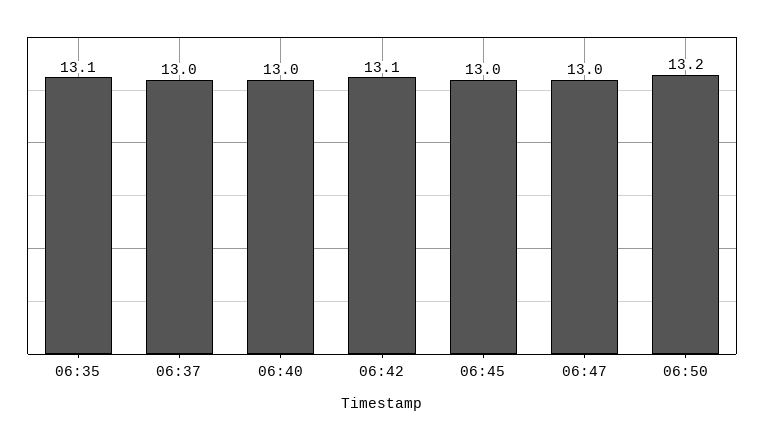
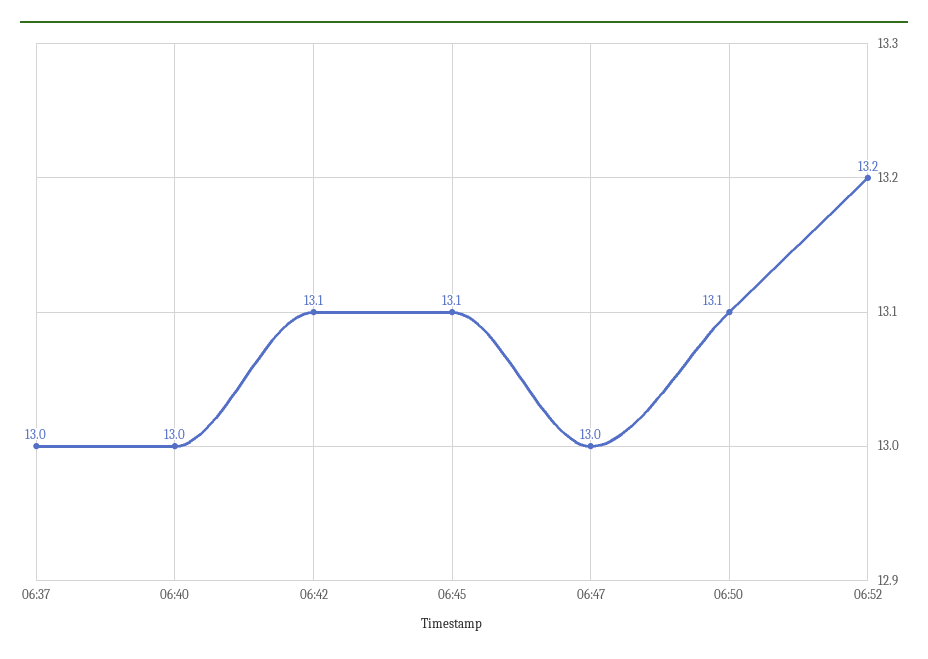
06:35: 13.1 -> none
06:45: 13 -> 13.1
06:50: 13.2 -> 13.1
06:52: none -> 13.2

